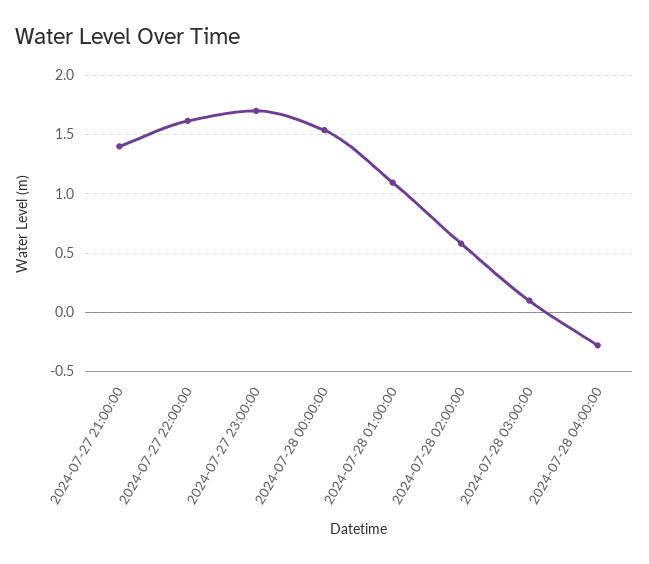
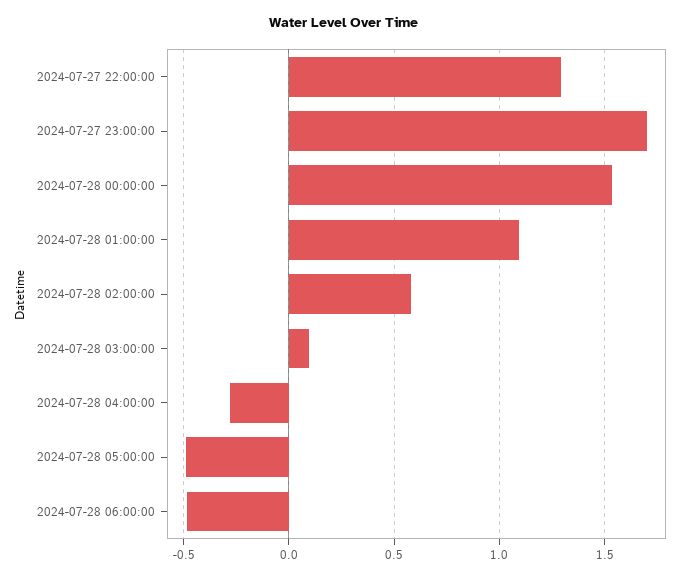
2024-07-27 21:00:00: 1.4 -> none
2024-07-27 22:00:00: 1.6 -> 1.3
2024-07-28 05:00:00: none -> -0.5
2024-07-28 06:00:00: none -> -0.5

